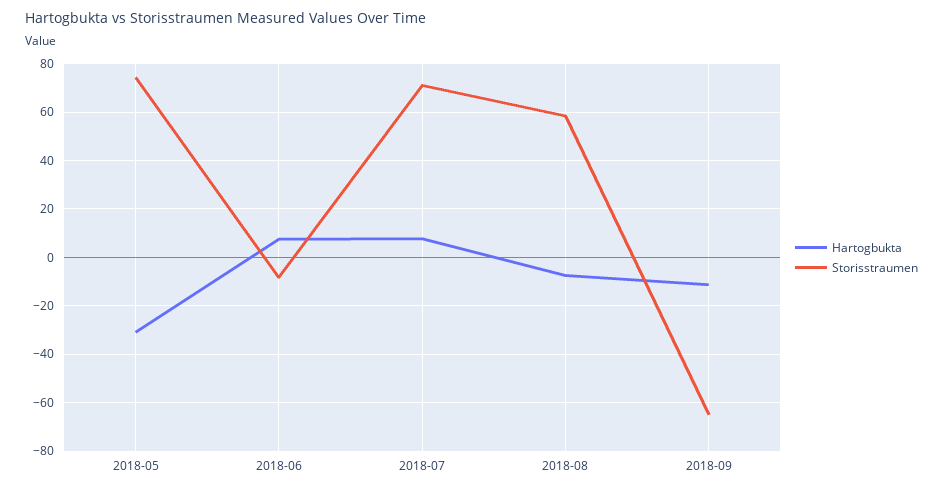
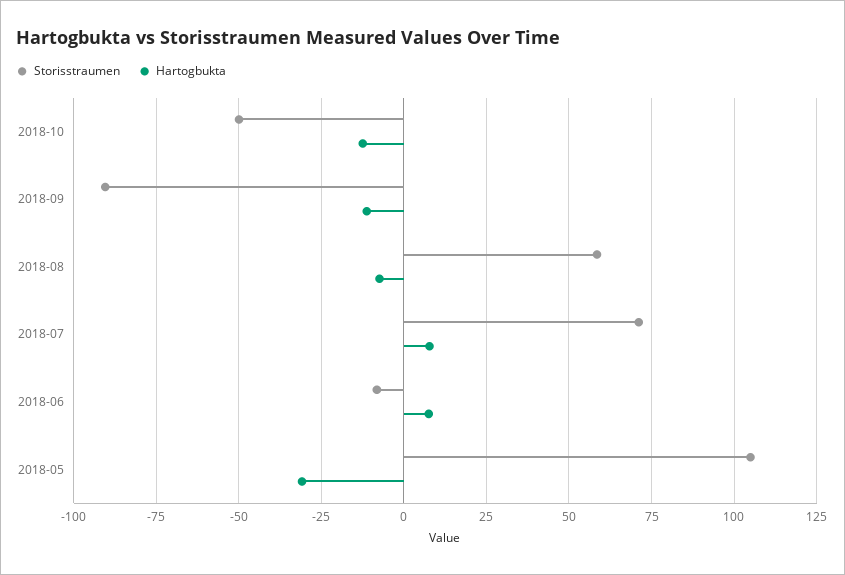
Storisstraumen, 2018-05: 75 -> 105
Storisstraumen, 2018-09: -65 -> -90
Storisstraumen, 2018-10: none -> -50
Hartogbukta, 2018-10: none -> -12.5

